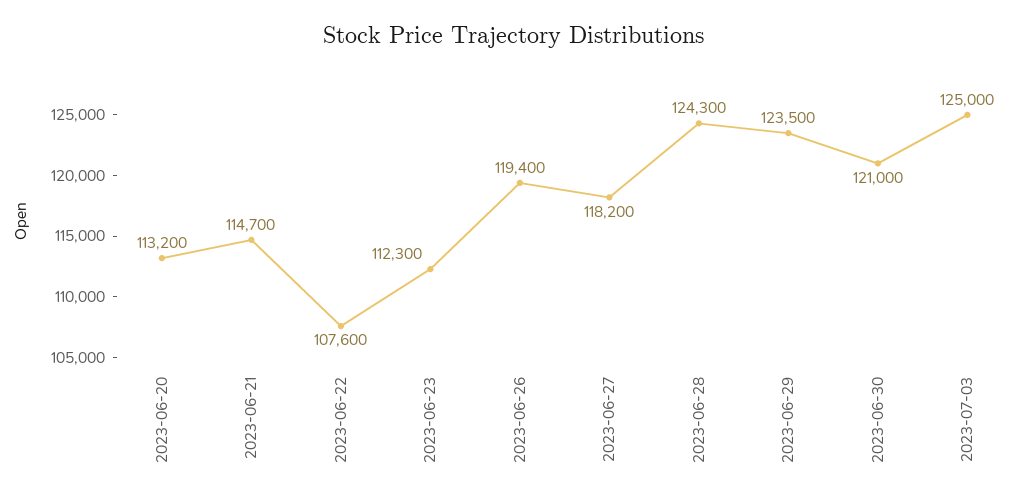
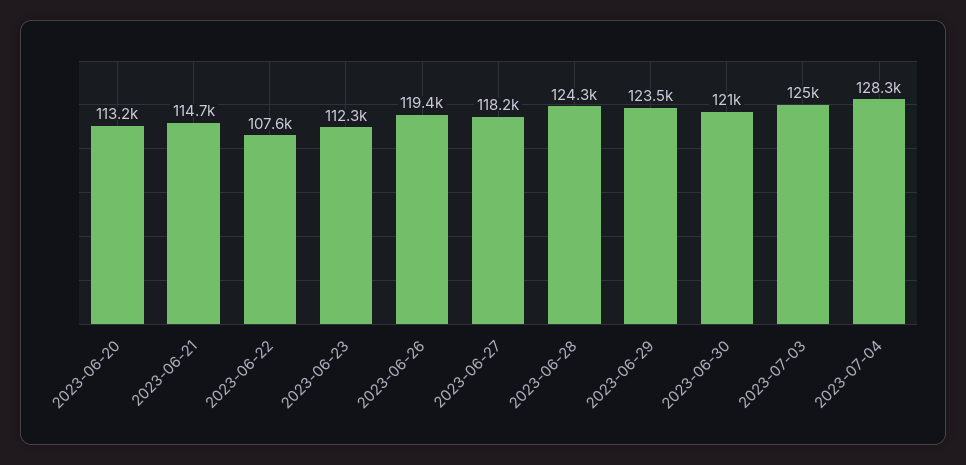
2023-07-04: none -> 128300

